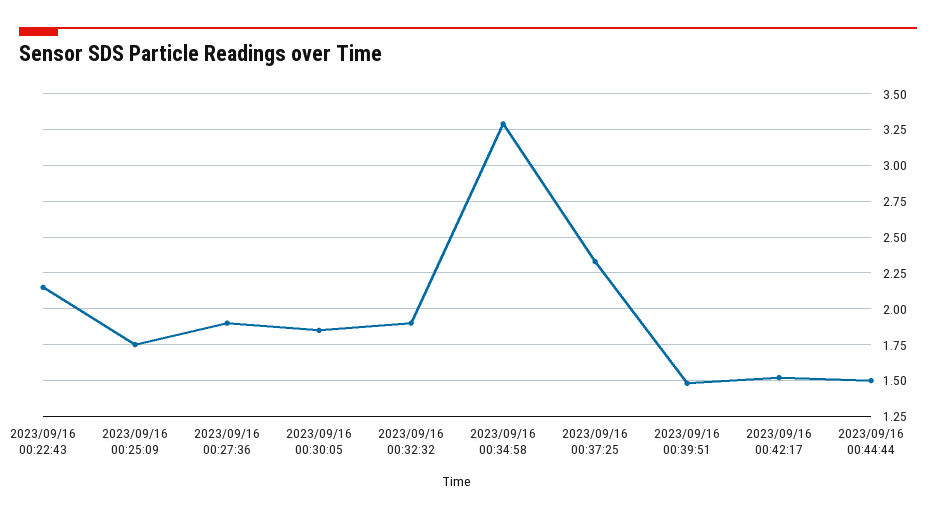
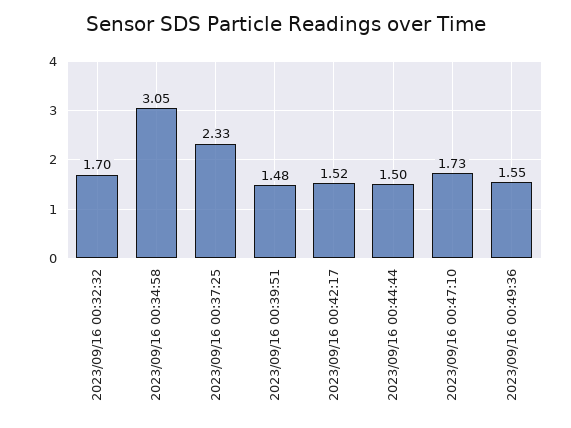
2023/09/16 00:22:43: 2.15 -> none
2023/09/16 00:25:09: 1.75 -> none
2023/09/16 00:27:36: 1.9 -> none
2023/09/16 00:30:05: 1.85 -> none
2023/09/16 00:32:32: 1.9 -> 1.7
2023/09/16 00:34:58: 3.3 -> 3.05
2023/09/16 00:47:10: none -> 1.73
2023/09/16 00:49:36: none -> 1.55

